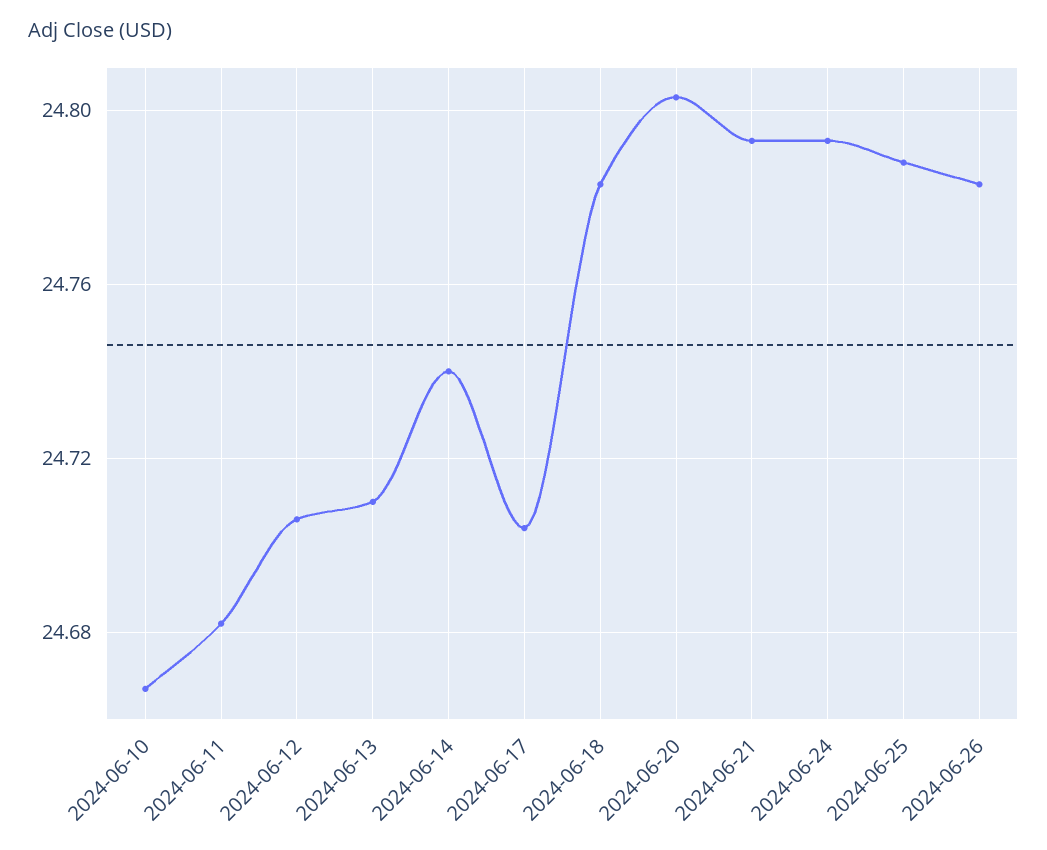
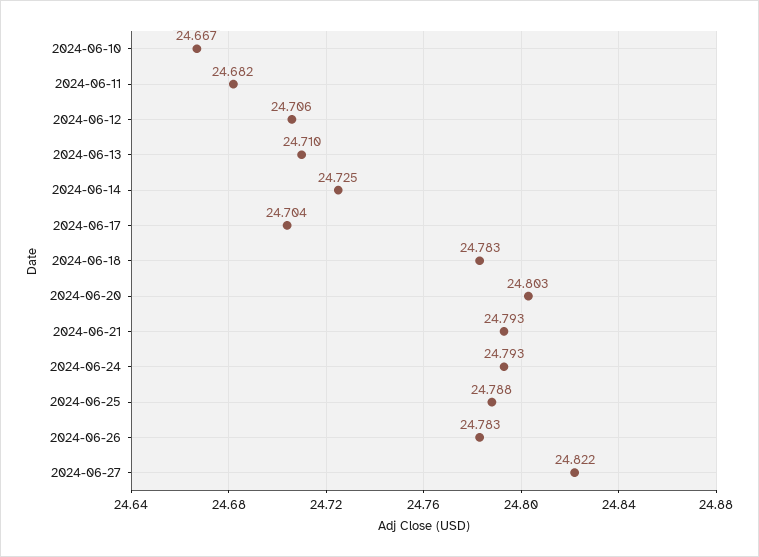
2024-06-14: 24.74 -> 24.725
2024-06-27: none -> 24.822

